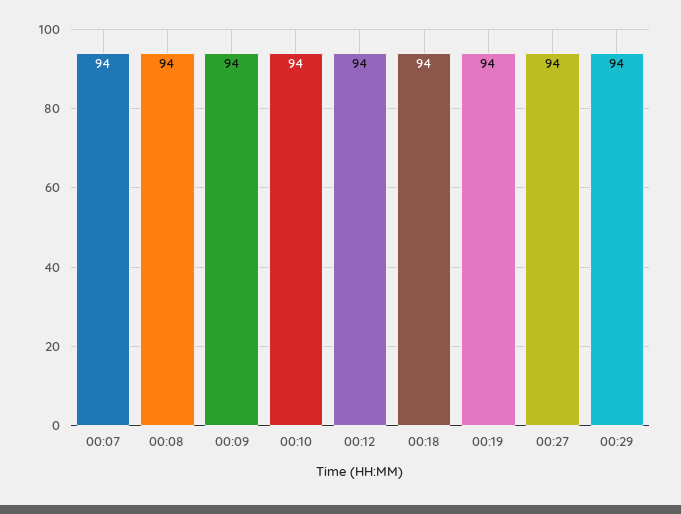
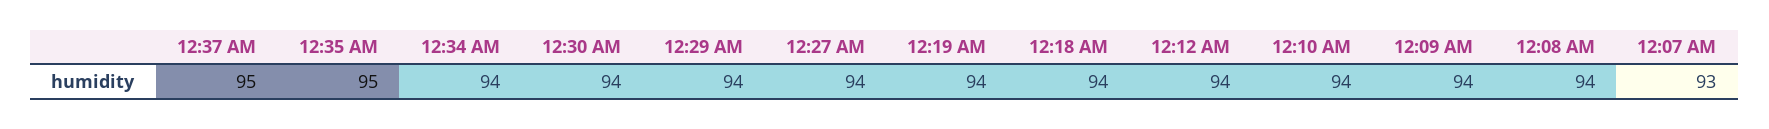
00:07: 94 -> 93
12:37 AM: none -> 95
12:35 AM: none -> 95
12:34 AM: none -> 94
12:30 AM: none -> 94

